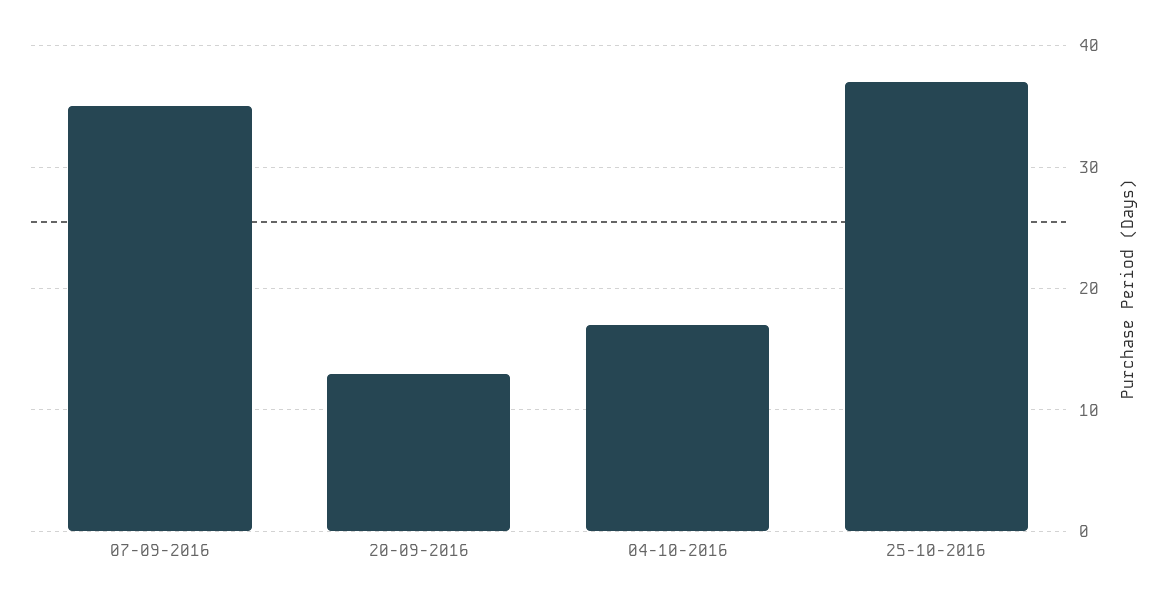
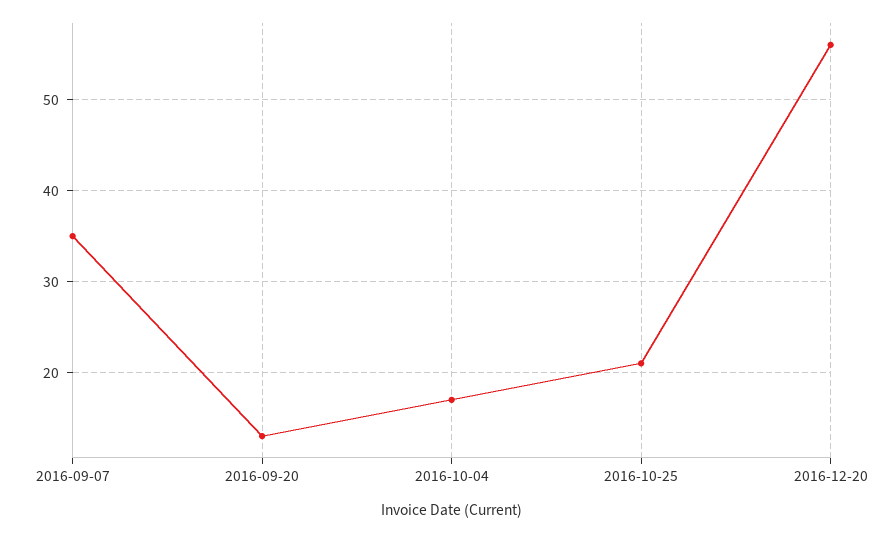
25-10-2016: 37 -> 21
2016-12-20: none -> 56

